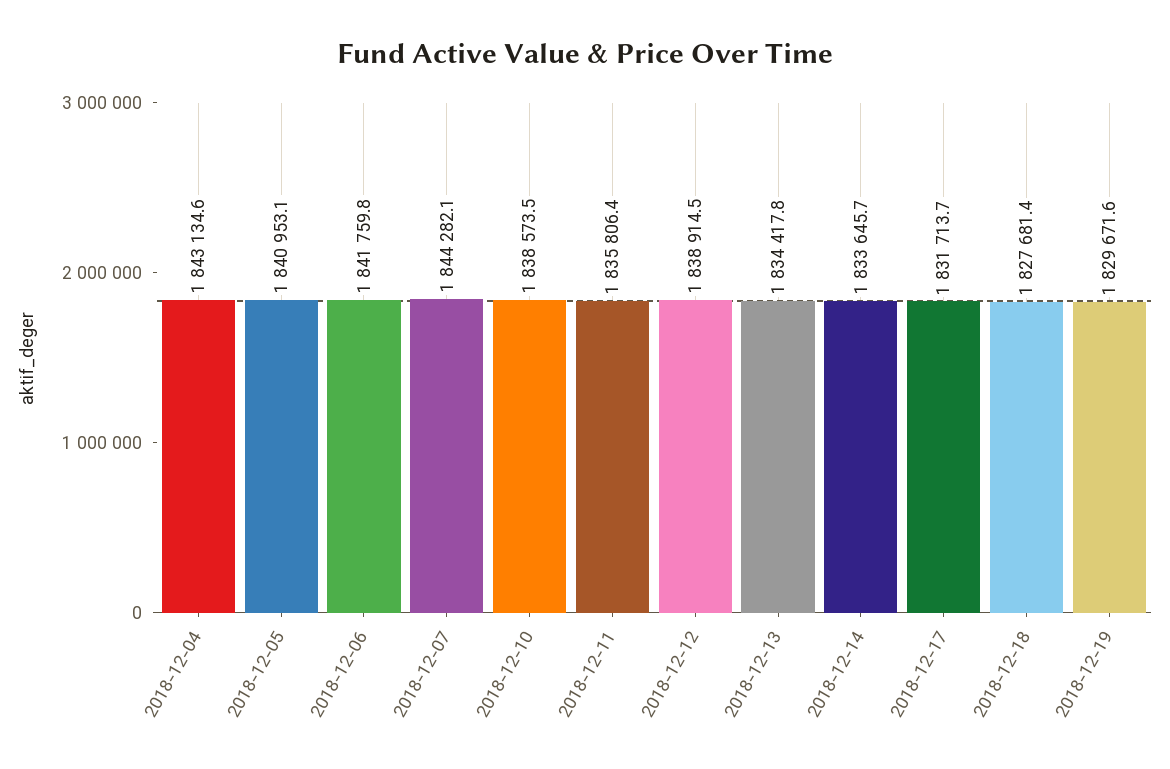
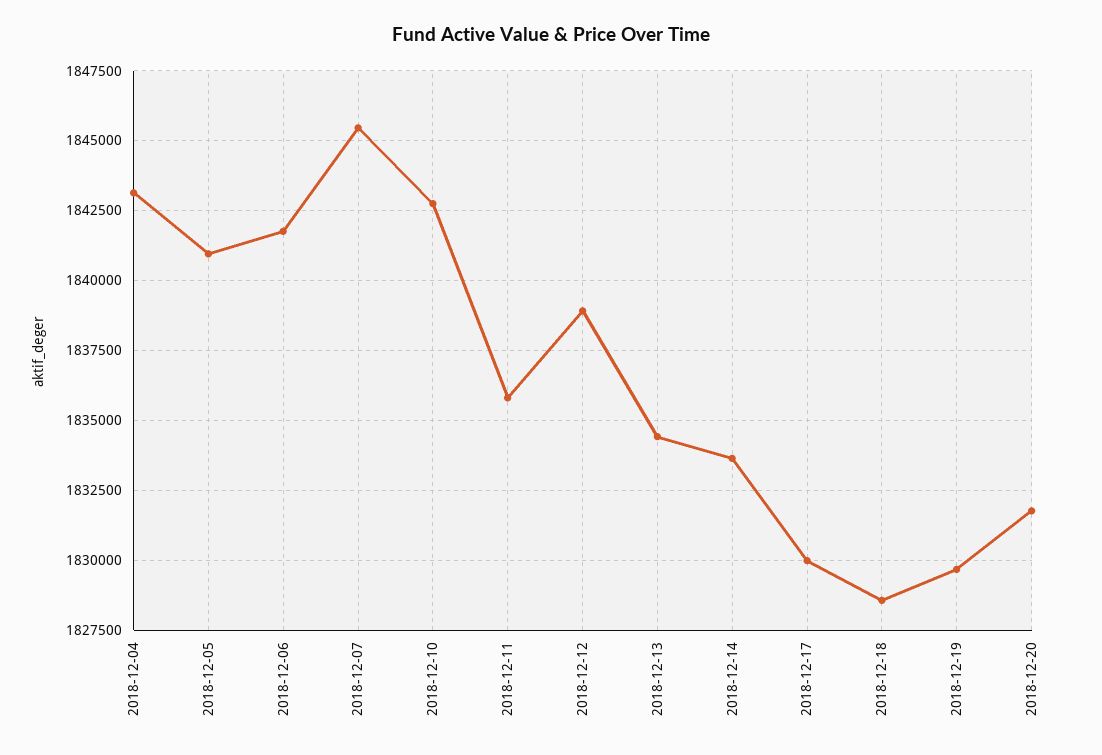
2018-12-07: 1844282.1 -> 1845500
2018-12-10: 1838573.5 -> 1842750
2018-12-17: 1831713.7 -> 1830000
2018-12-18: 1827681.4 -> 1828500
2018-12-20: none -> 1831750

